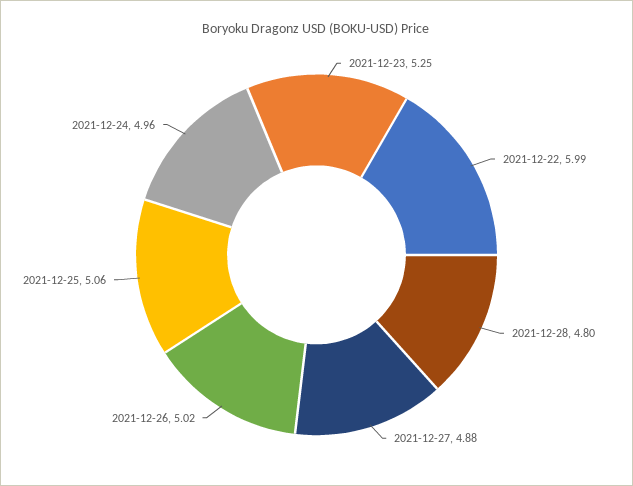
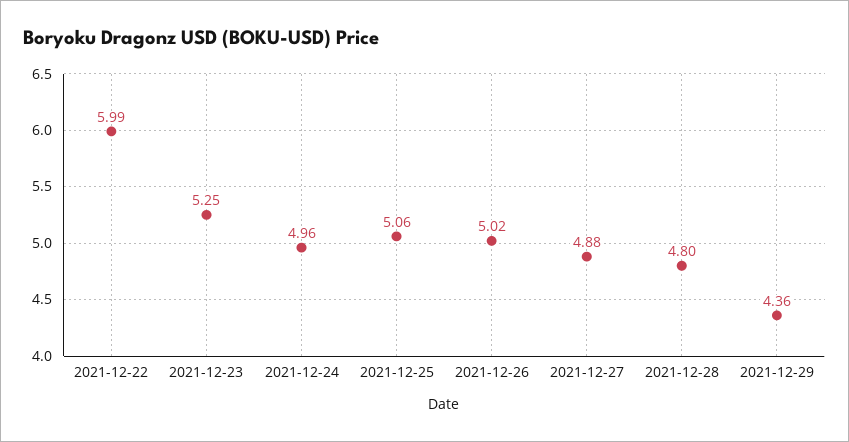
2021-12-29: none -> 4.36

